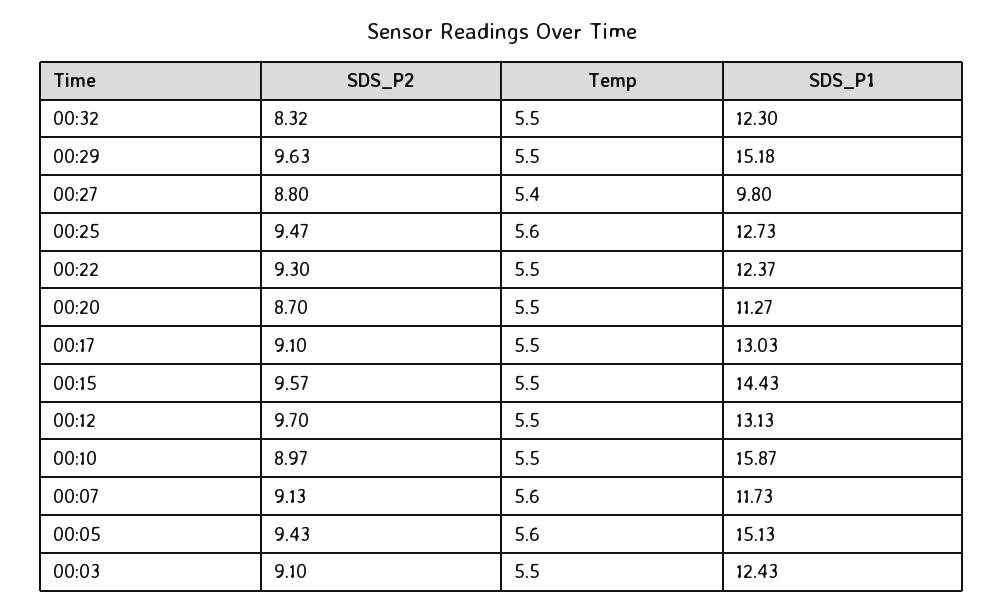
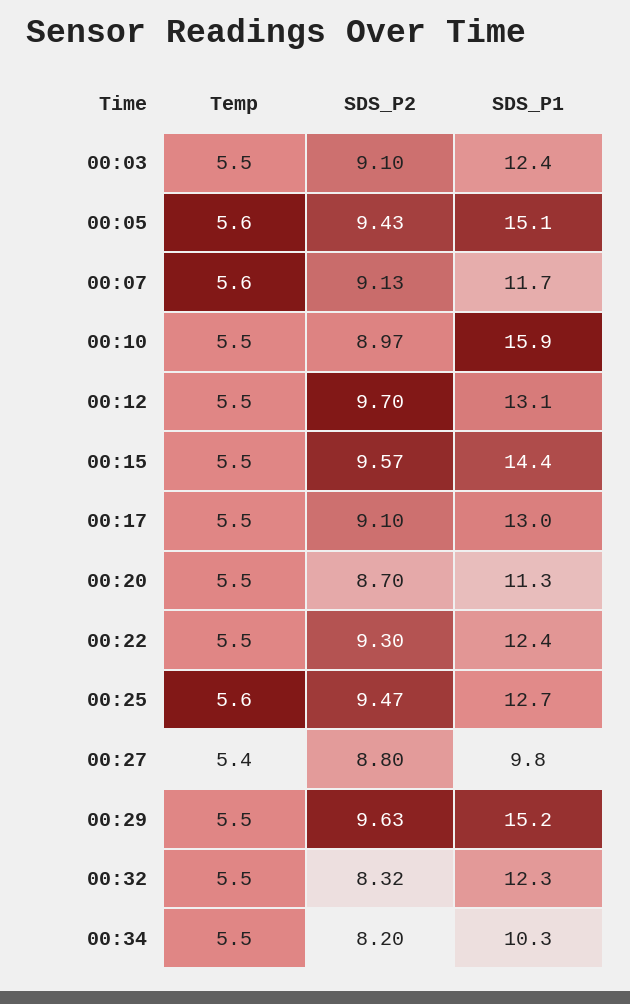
Temp, 00:34: none -> 5.5
SDS_P2, 00:34: none -> 8.2
SDS_P1, 00:34: none -> 10.3

